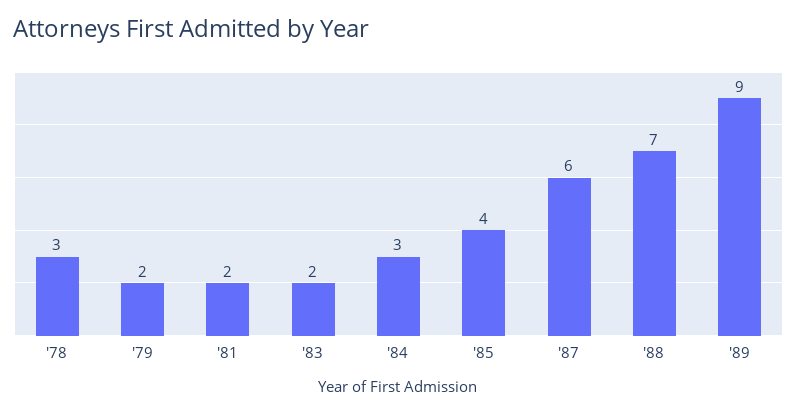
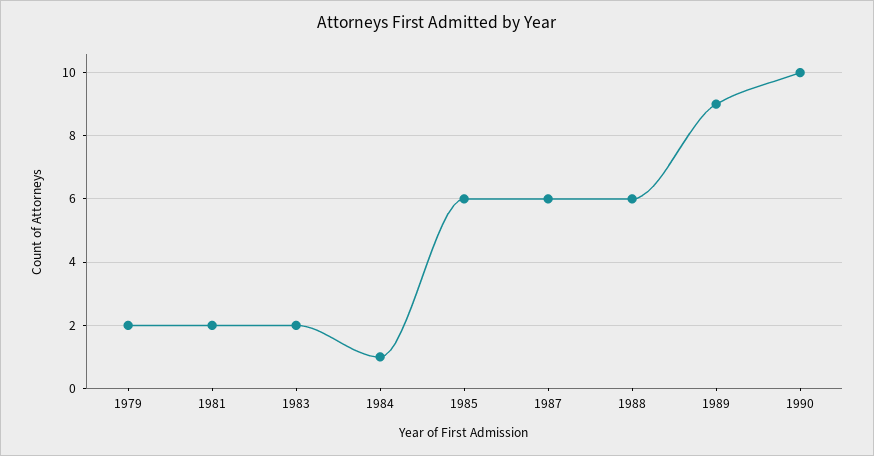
'78: 3 -> none
'84: 3 -> 1
'85: 4 -> 6
'88: 7 -> 6
1990: none -> 10

